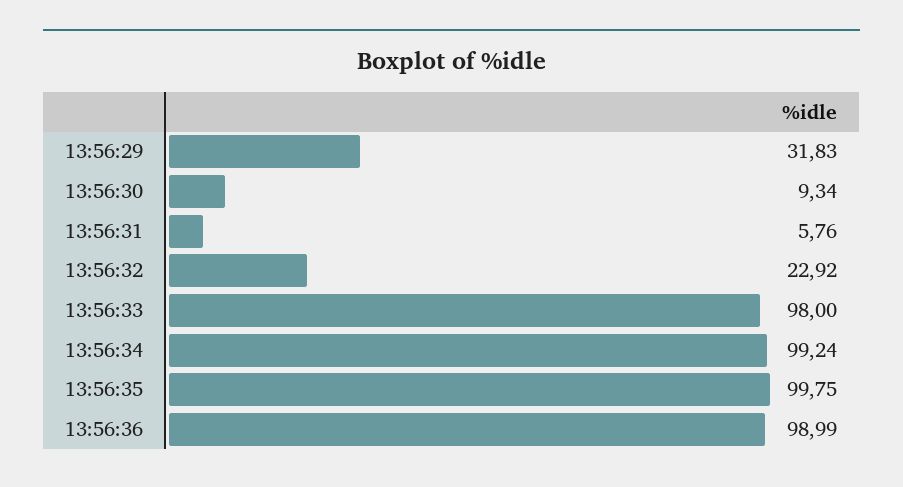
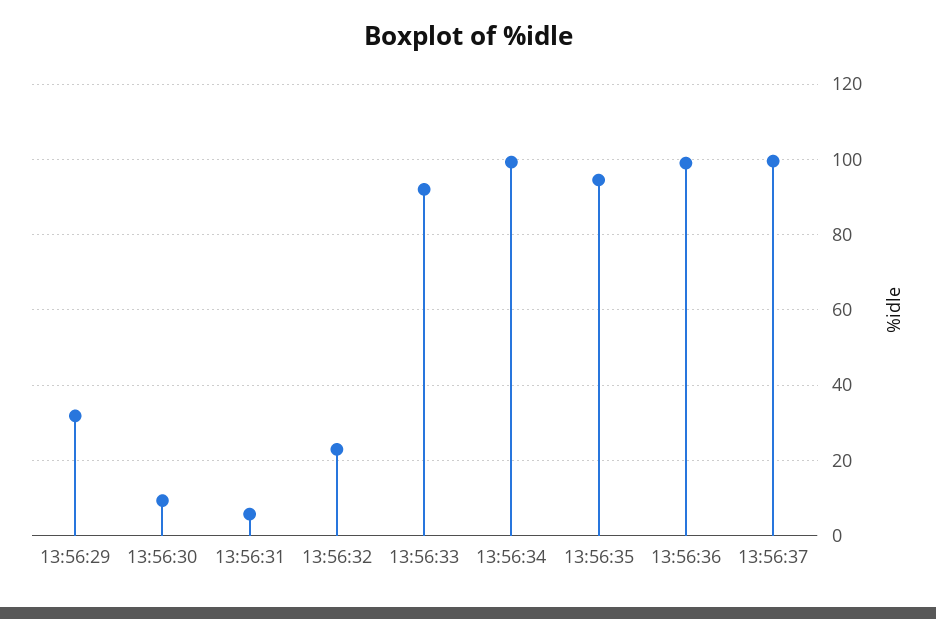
13:56:33: 98 -> 92
13:56:35: 99.75 -> 94
13:56:37: none -> 100

